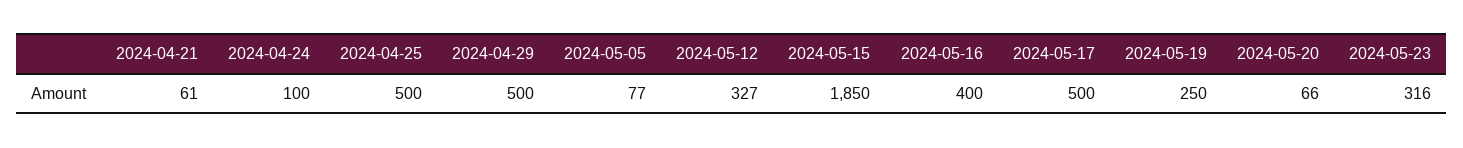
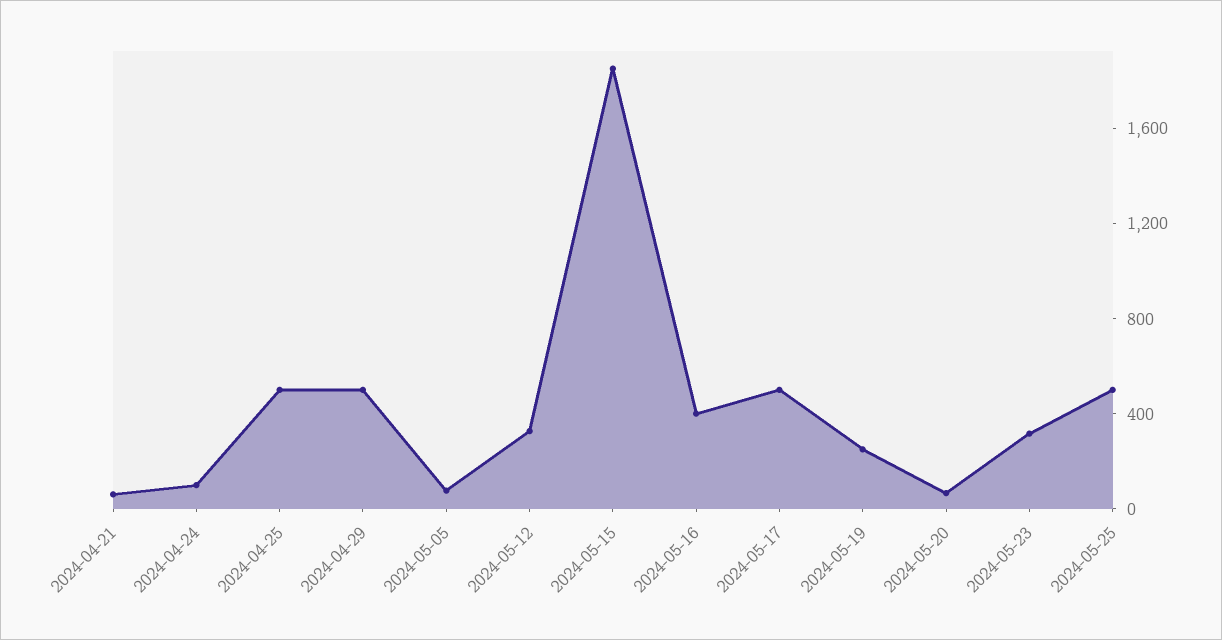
2024-05-25: none -> 500

